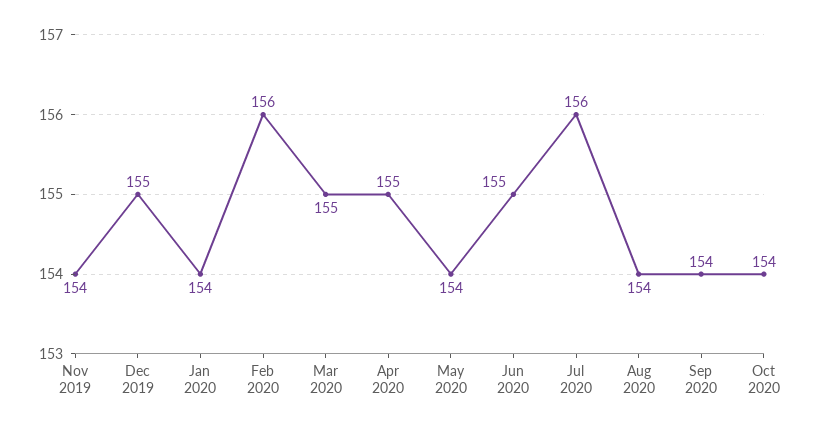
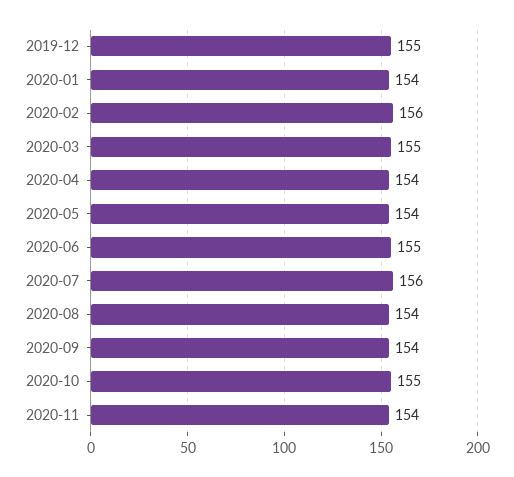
Nov 2019: 154 -> none
Apr 2020: 155 -> 154
Oct 2020: 154 -> 155
2020-11: none -> 154

